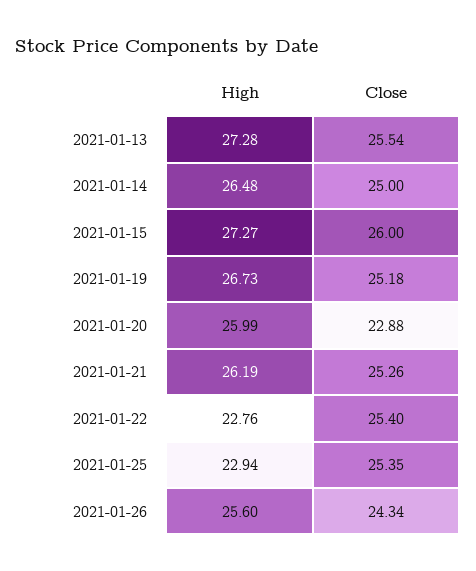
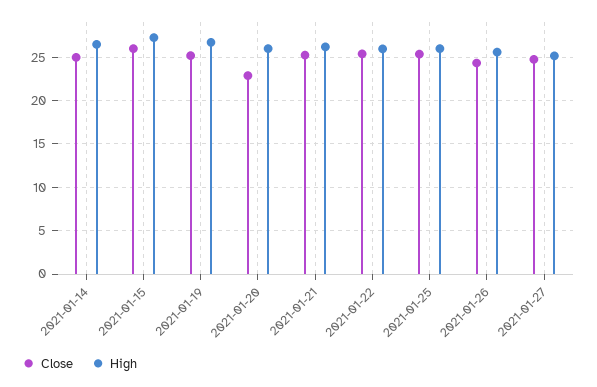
High, 2021-01-13: 27.28 -> none
Close, 2021-01-13: 25.54 -> none
High, 2021-01-22: 22.76 -> 26
High, 2021-01-25: 22.94 -> 26
Close, 2021-01-27: none -> 25
High, 2021-01-27: none -> 25

